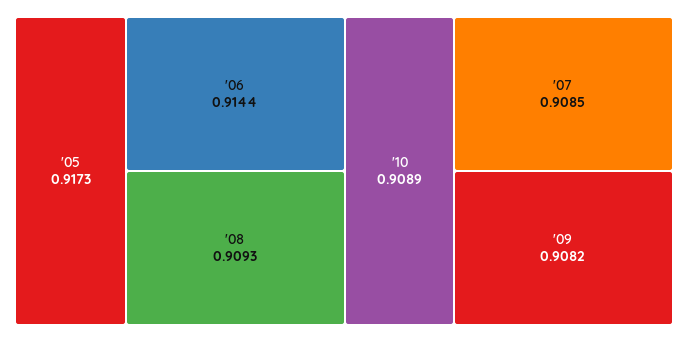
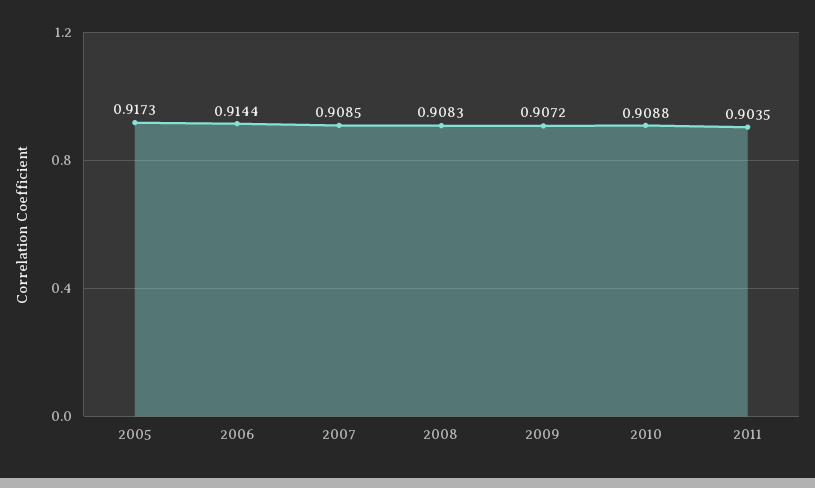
'08: 0.9093 -> 0.9083
'10: 0.9089 -> 0.9088
'09: 0.9082 -> 0.9072
2011: none -> 0.9035

